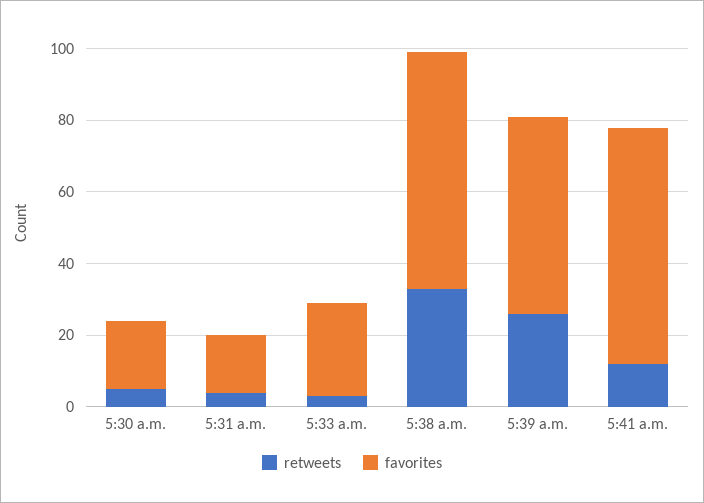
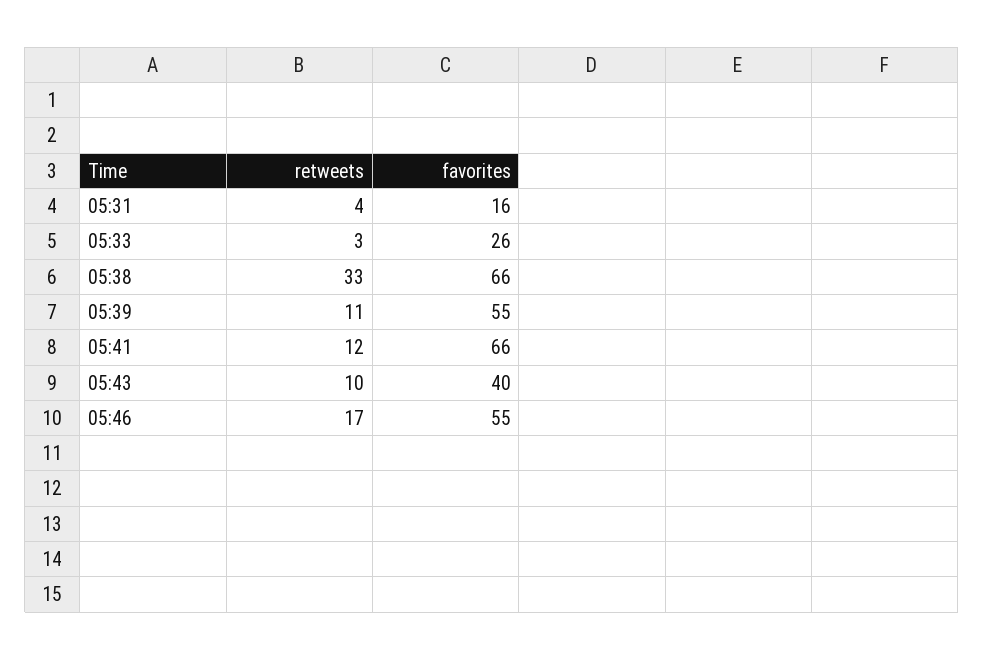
retweets, 5:30 a.m.: 5 -> none
favorites, 5:30 a.m.: 20 -> none
retweets, 5:39 a.m.: 25 -> 11
retweets, 05:43: none -> 10
favorites, 05:43: none -> 40
retweets, 05:46: none -> 17
favorites, 05:46: none -> 55

